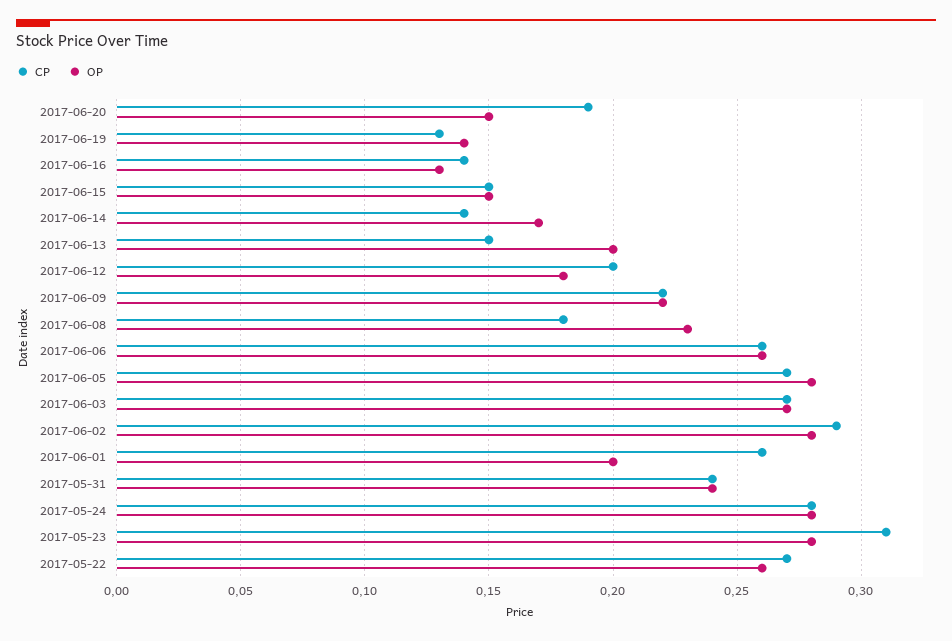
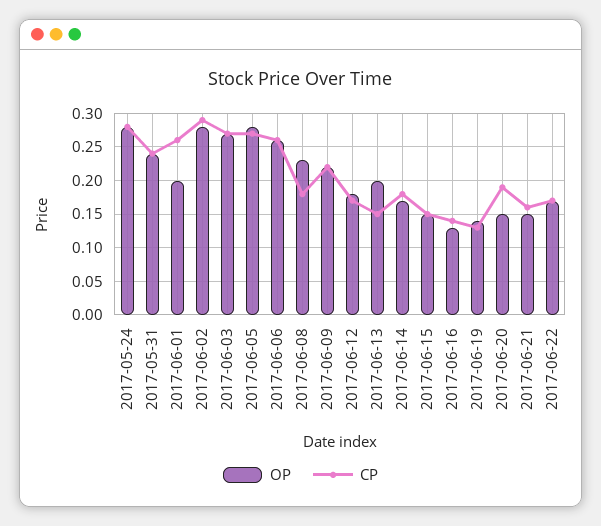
CP, 2017-06-14: 0.14 -> 0.18
CP, 2017-06-12: 0.2 -> 0.17
CP, 2017-05-23: 0.31 -> none
OP, 2017-05-23: 0.28 -> none
CP, 2017-05-22: 0.27 -> none
OP, 2017-05-22: 0.26 -> none
OP, 2017-06-21: none -> 0.15
CP, 2017-06-21: none -> 0.16
OP, 2017-06-22: none -> 0.17
CP, 2017-06-22: none -> 0.17

